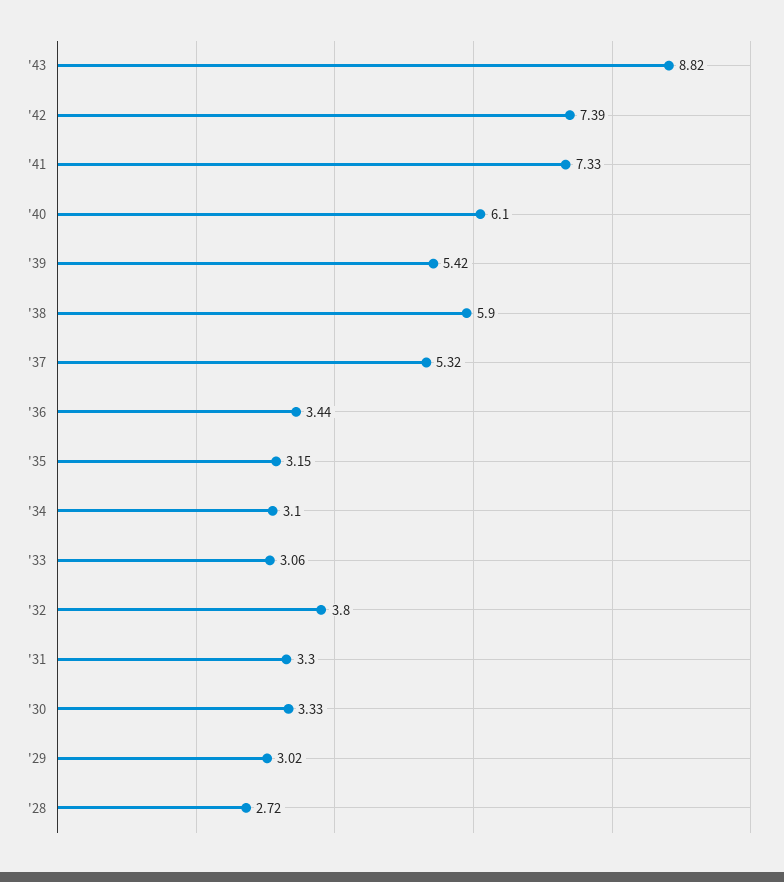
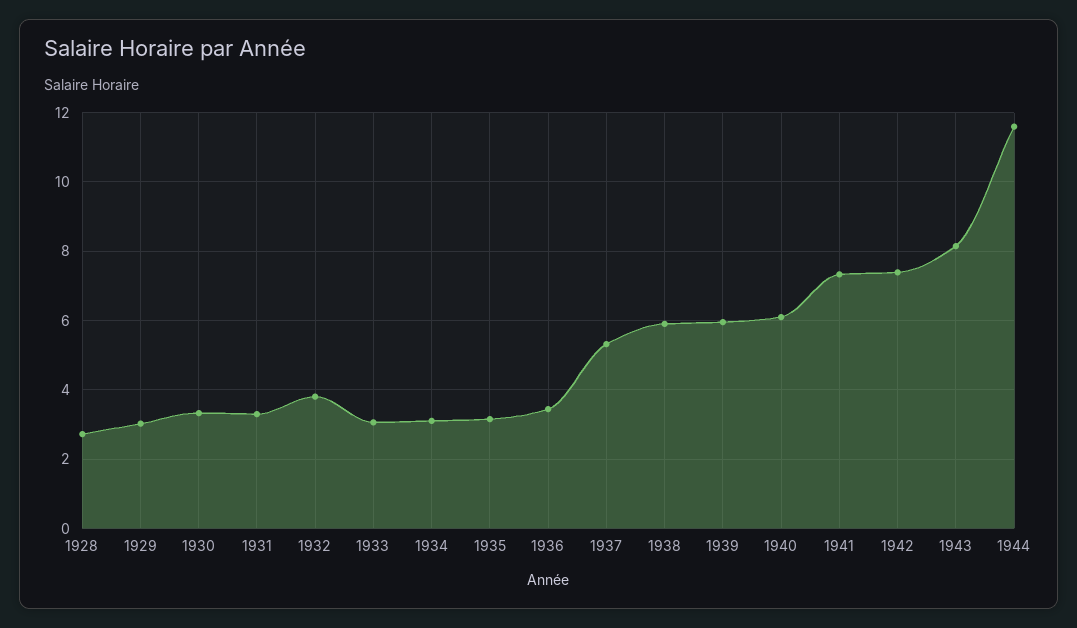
'43: 8.82 -> 8.2
'39: 5.42 -> 6
1944: none -> 11.6

